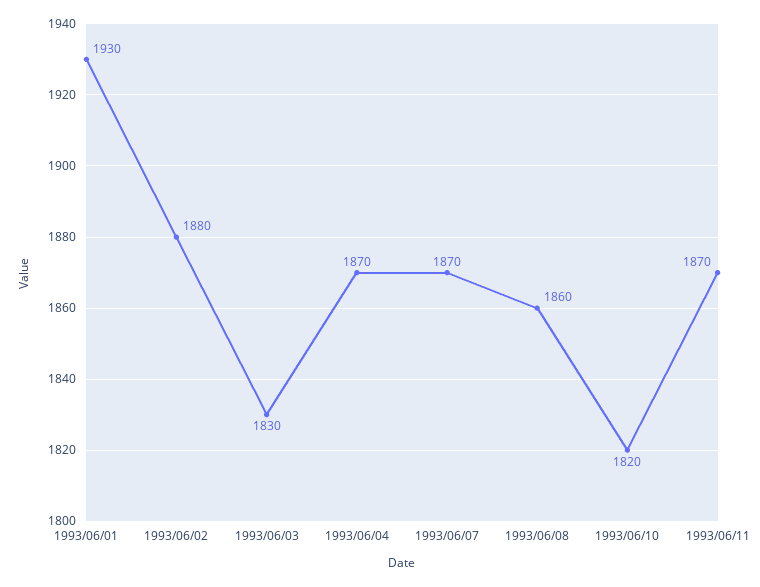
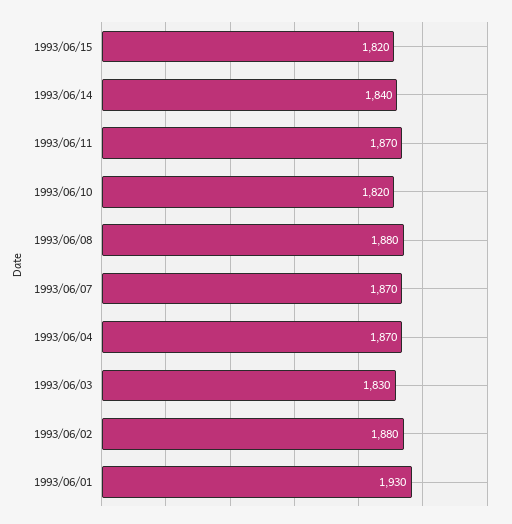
1993/06/08: 1860 -> 1880
1993/06/15: none -> 1820
1993/06/14: none -> 1840

